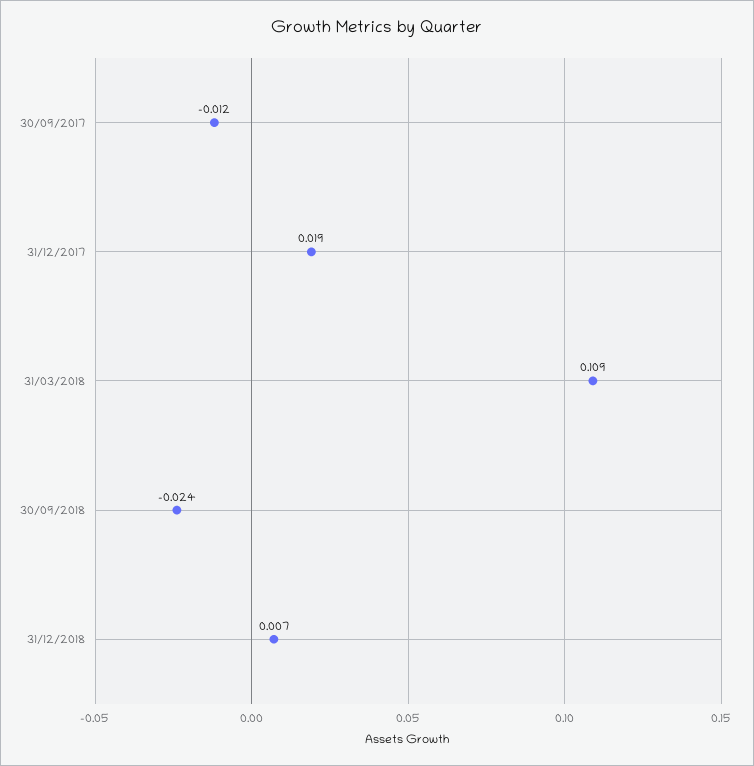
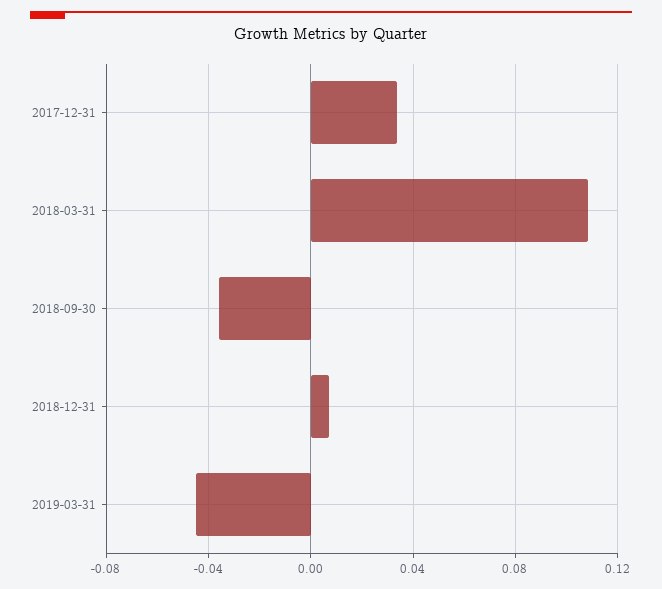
30/09/2017: -0.012 -> none
31/12/2017: 0.019 -> 0.035
30/09/2018: -0.024 -> -0.035
2019-03-31: none -> -0.045

